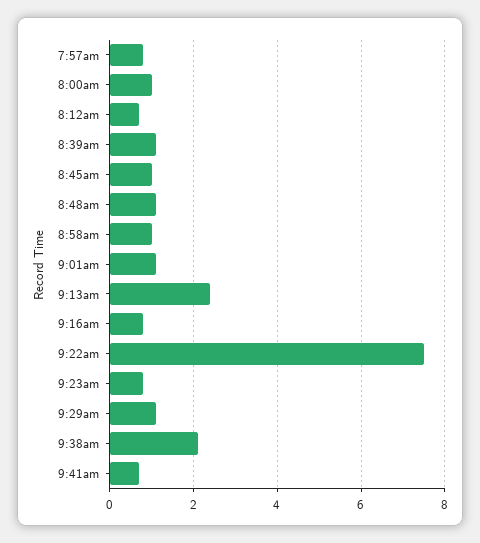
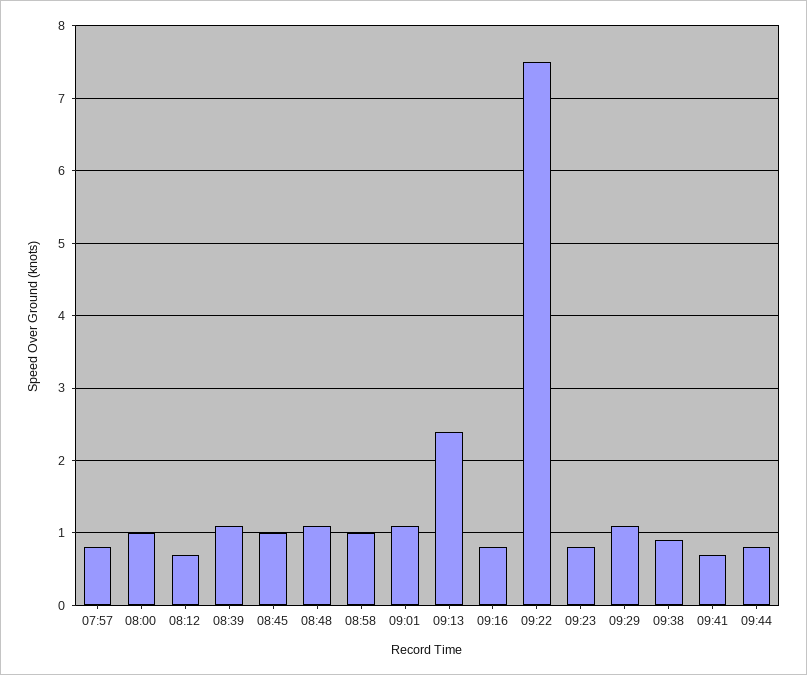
9:38am: 2 -> 0.9
09:44: none -> 0.8

